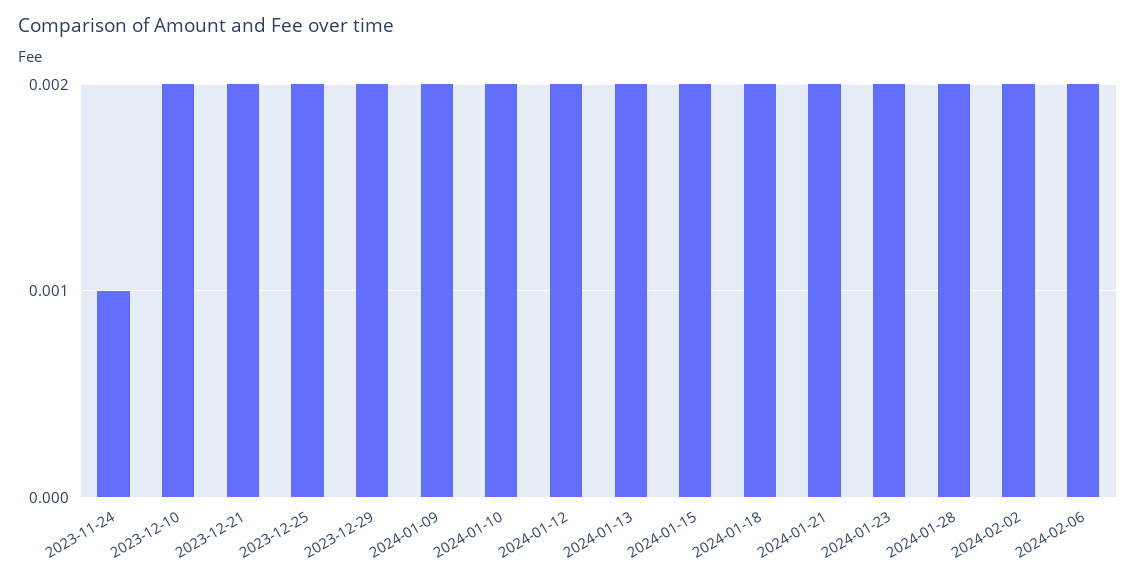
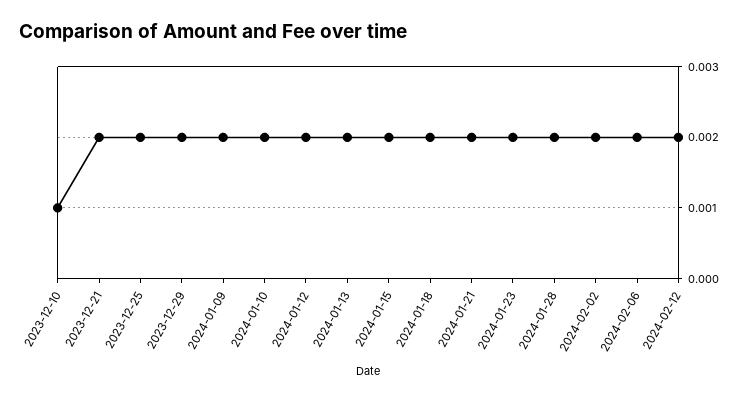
2023-11-24: 0.001 -> none
2023-12-10: 0.002 -> 0.001
2024-02-12: none -> 0.002

